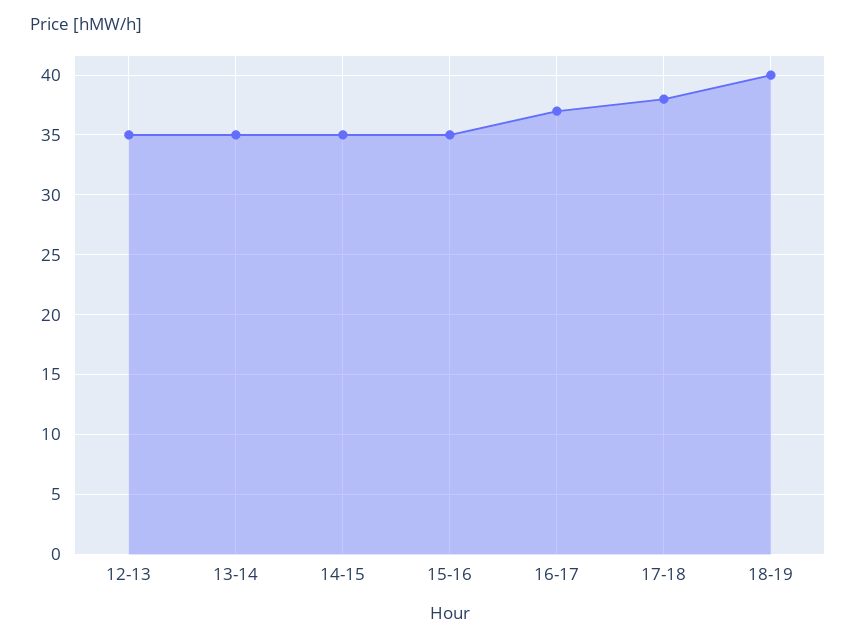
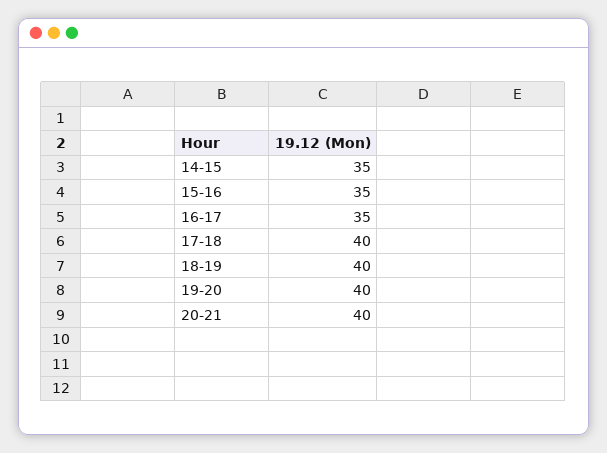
12-13: 35 -> none
13-14: 35 -> none
16-17: 37 -> 35
17-18: 38 -> 40
19-20: none -> 40
20-21: none -> 40

